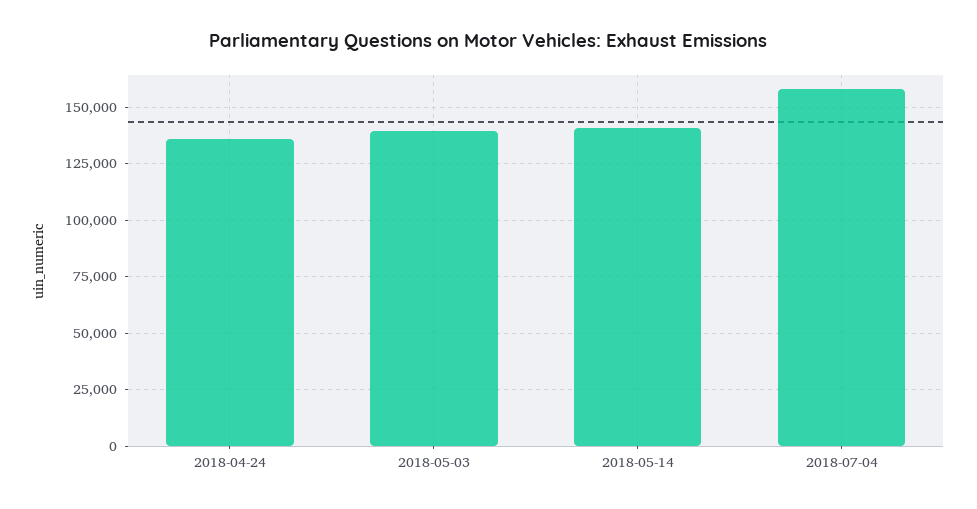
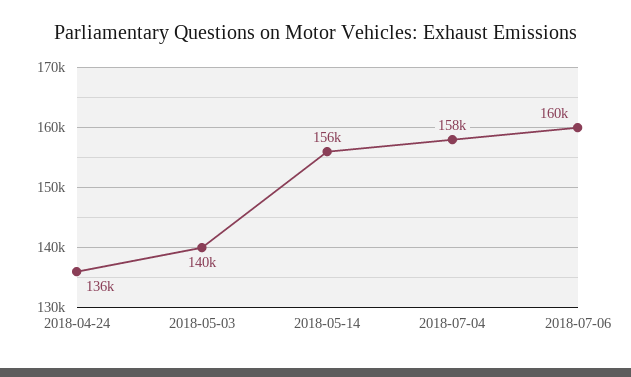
2018-05-14: 140000 -> 156000
2018-07-06: none -> 160000

